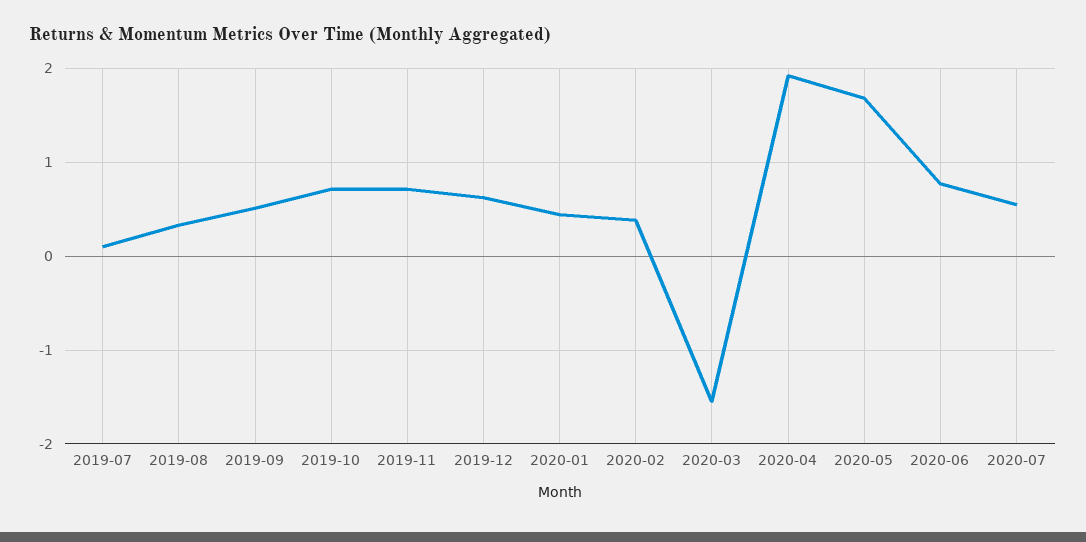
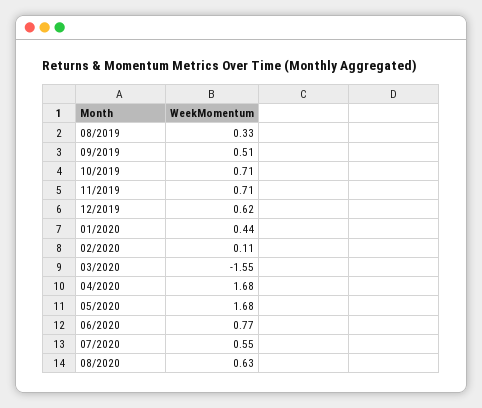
2019-07: 0.1 -> none
2020-02: 0.4 -> 0.11
2020-04: 1.9 -> 1.68
08/2020: none -> 0.63

